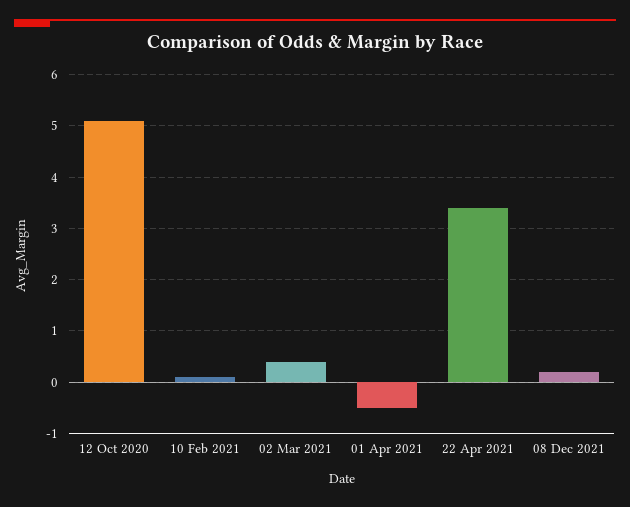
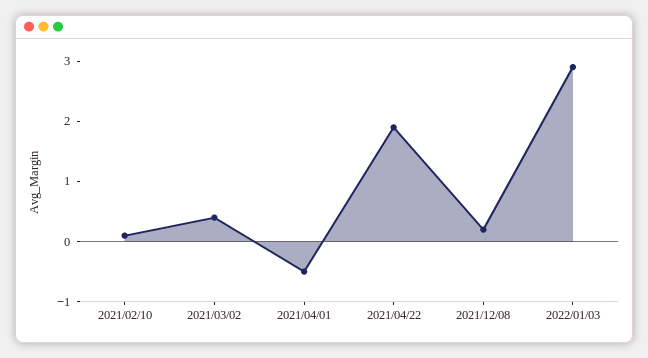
12 Oct 2020: 5 -> none
22 Apr 2021: 3.5 -> 2
2022/01/03: none -> 3

